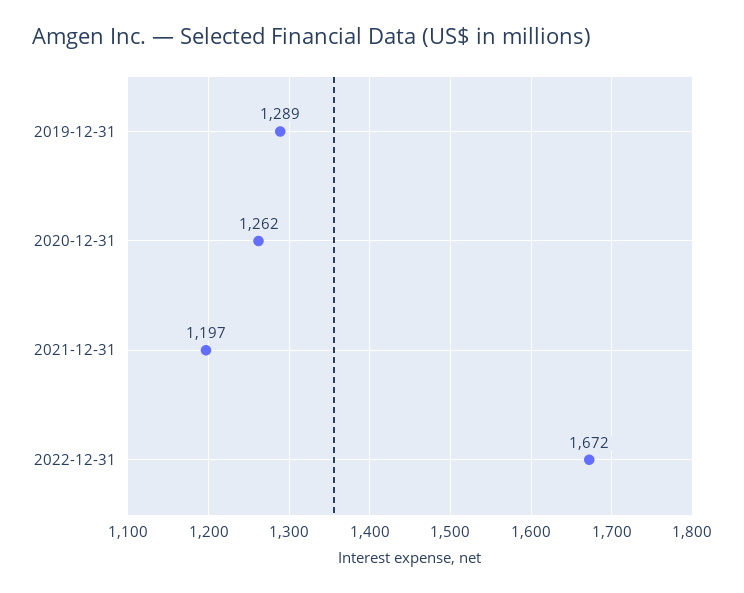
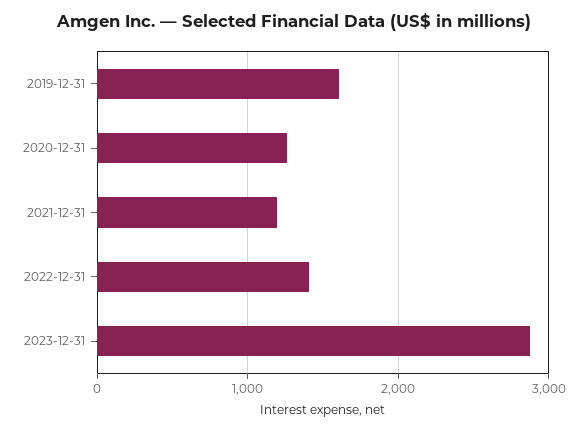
2019-12-31: 1289 -> 1600
2022-12-31: 1672 -> 1400
2023-12-31: none -> 2900

